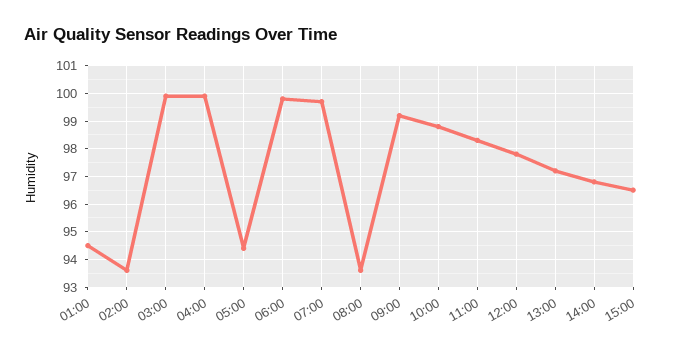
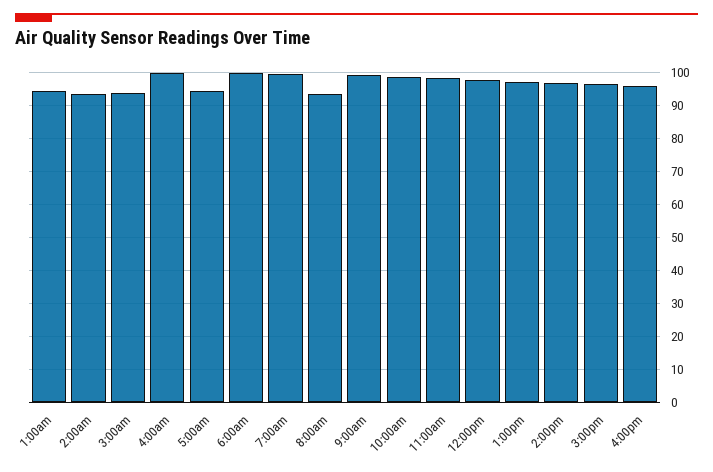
03:00: 100 -> 94
4:00pm: none -> 96

